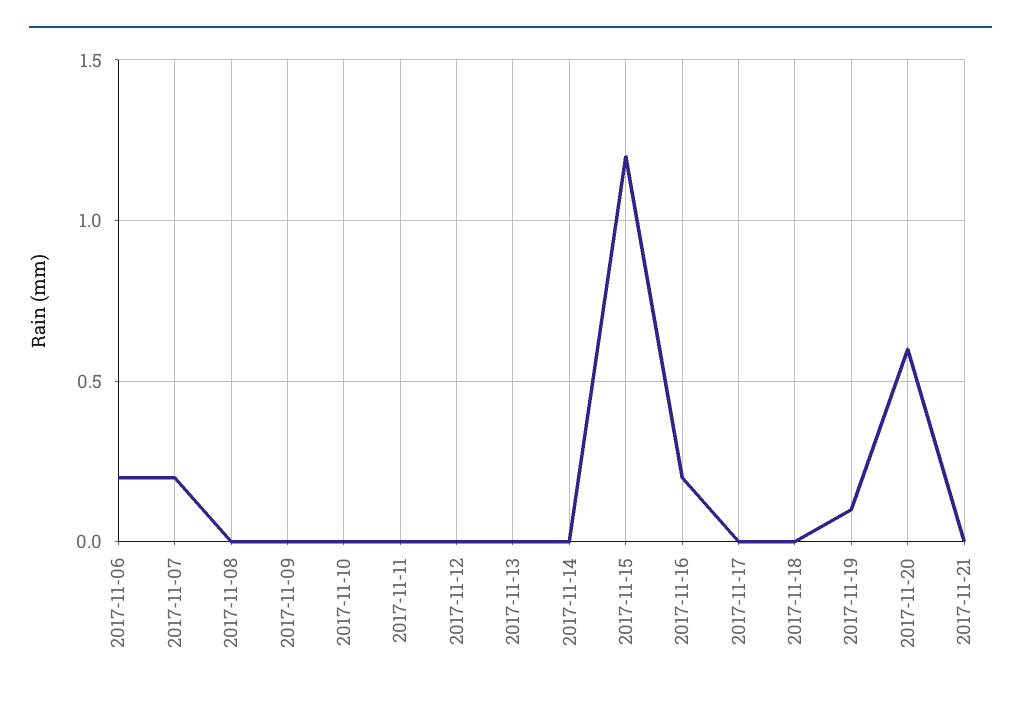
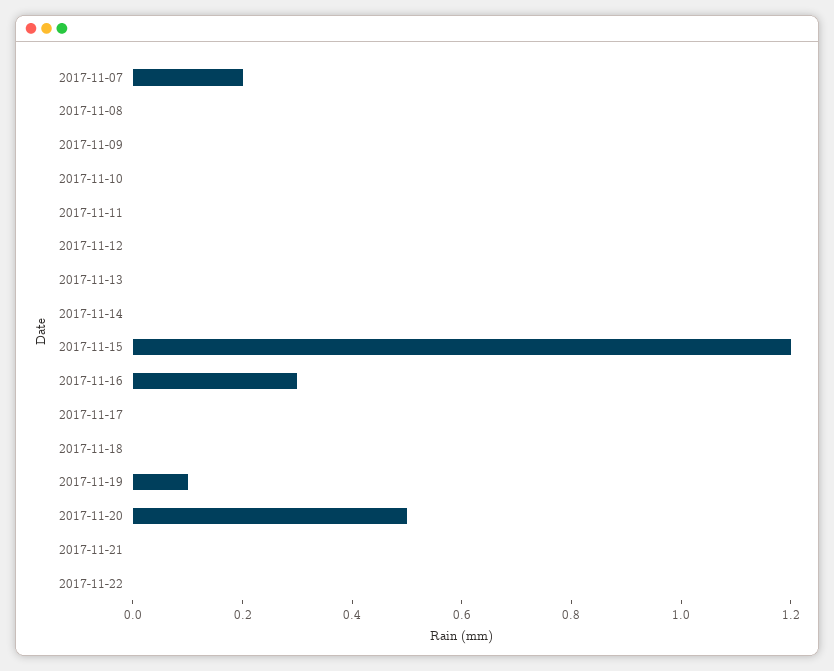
2017-11-06: 0.2 -> none
2017-11-16: 0.2 -> 0.3
2017-11-20: 0.6 -> 0.5
2017-11-22: none -> 0

